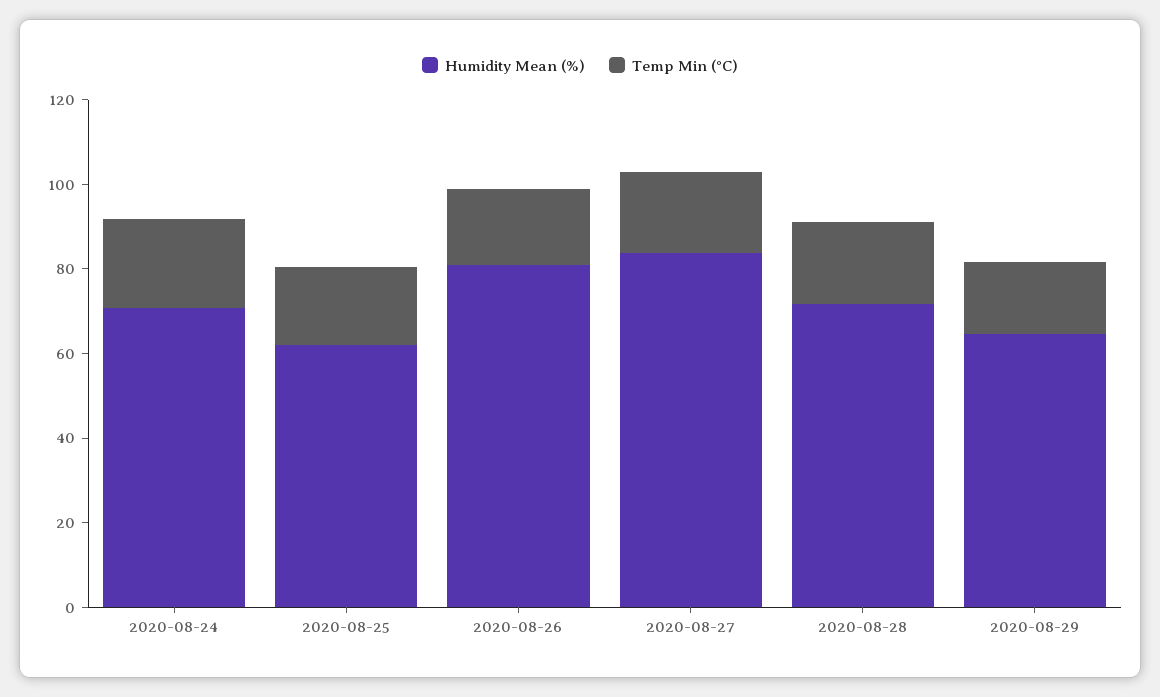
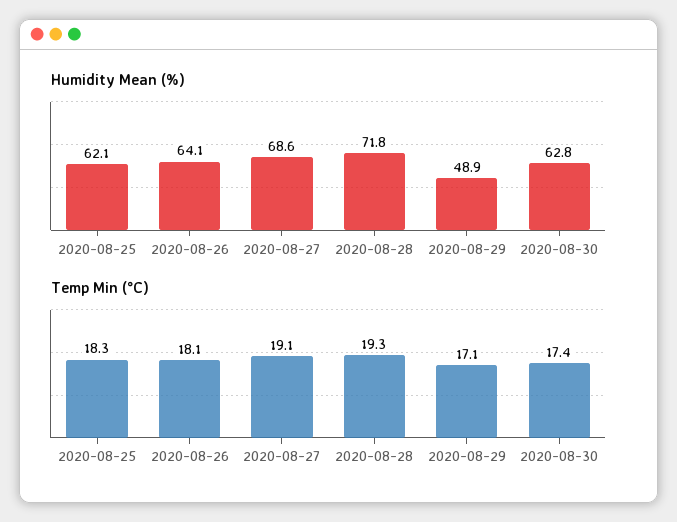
Humidity Mean (%), 2020-08-24: 70 -> none
Temp Min (°C), 2020-08-24: 20 -> none
Humidity Mean (%), 2020-08-26: 80 -> 64.1
Humidity Mean (%), 2020-08-27: 85 -> 68.6
Humidity Mean (%), 2020-08-29: 65 -> 48.9
Humidity Mean (%), 2020-08-30: none -> 62.8
Temp Min (°C), 2020-08-30: none -> 17.4

